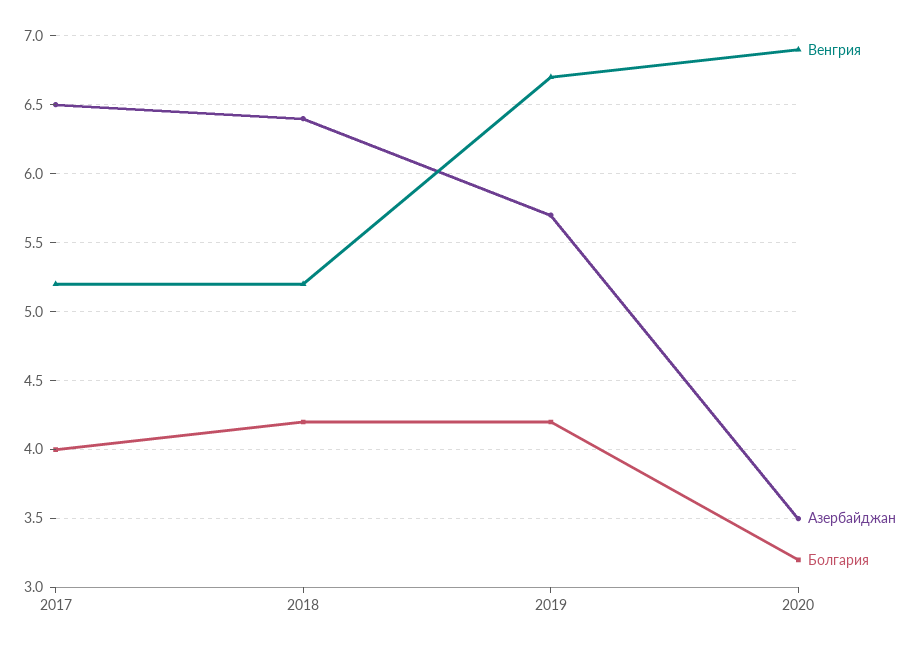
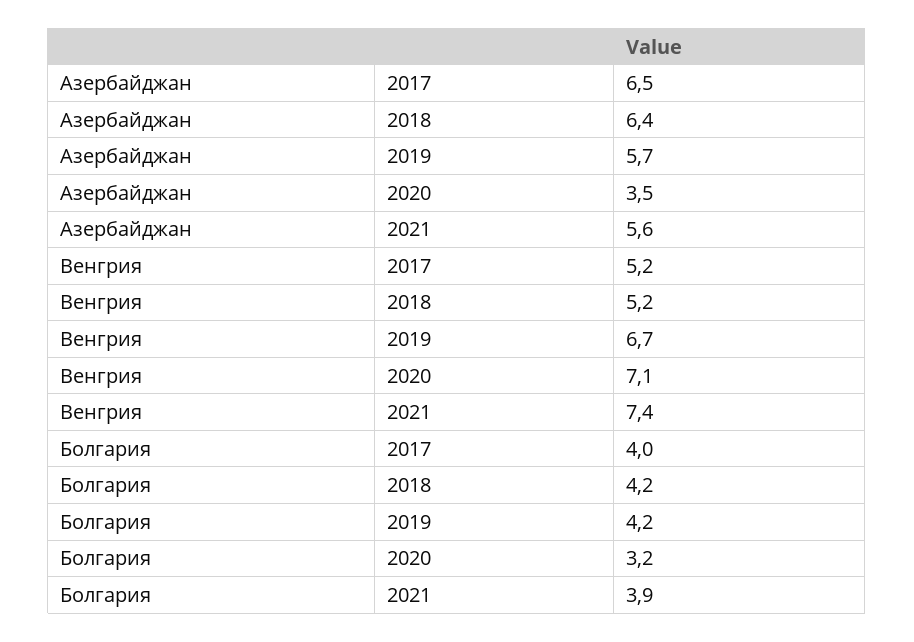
Венгрия, 2020: 6.9 -> 7.1
Азербайджан, 2021: none -> 5.6
Венгрия, 2021: none -> 7.4
Болгария, 2021: none -> 3.9

